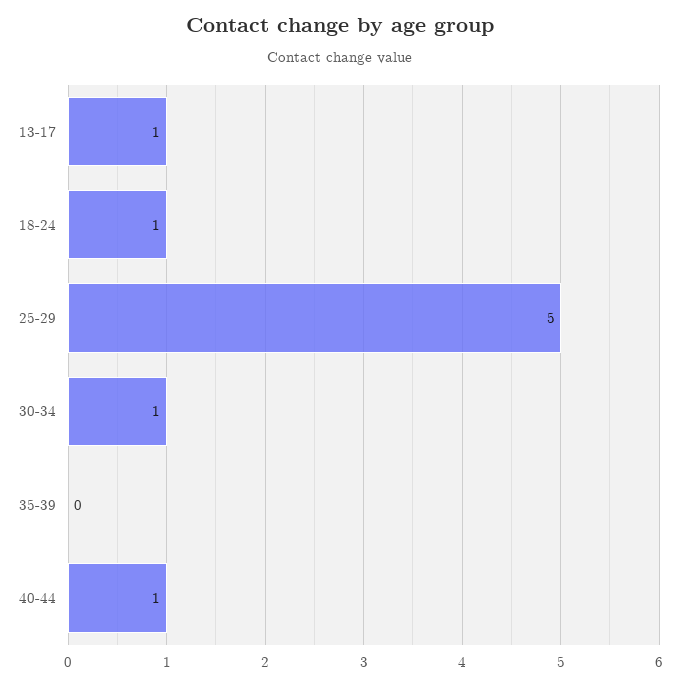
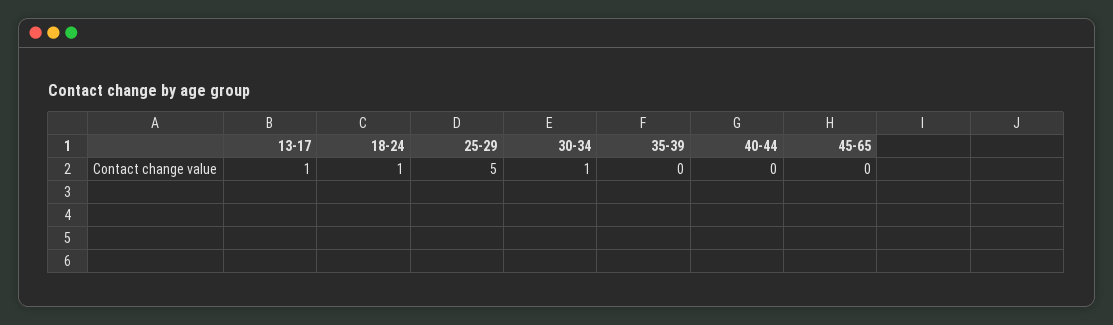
40-44: 1 -> 0
45-65: none -> 0

